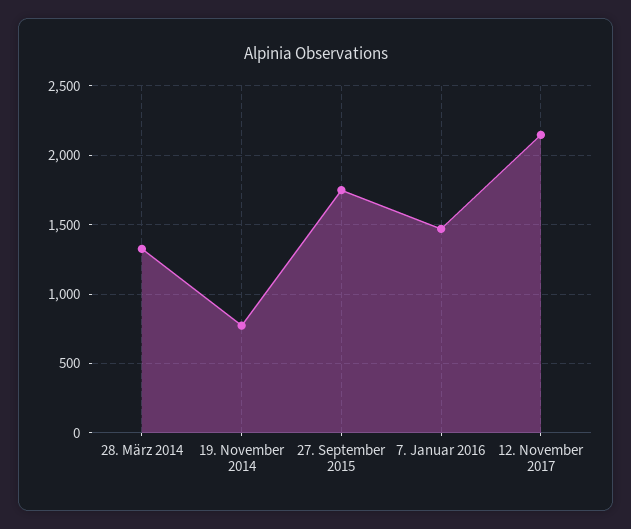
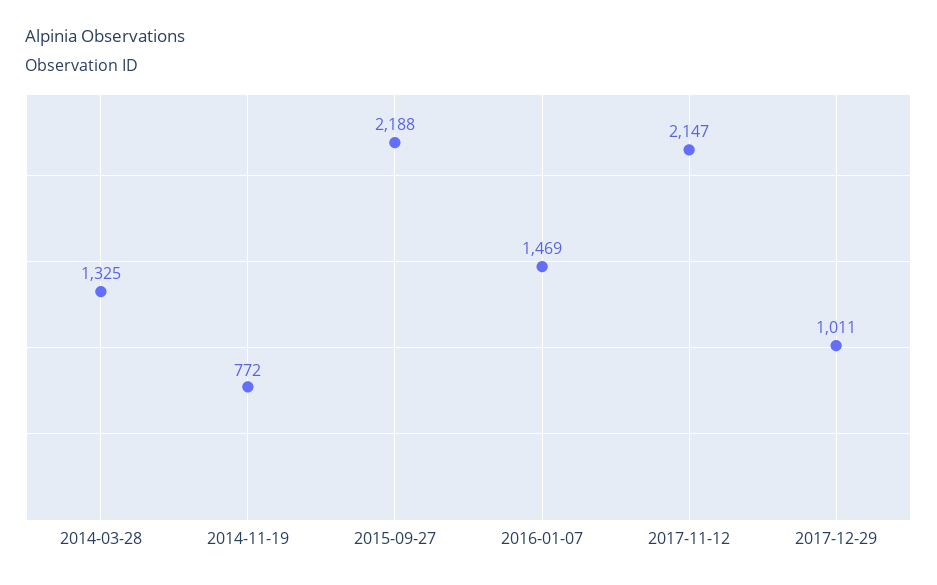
27. September 2015: 1750 -> 2188
2017-12-29: none -> 1011

